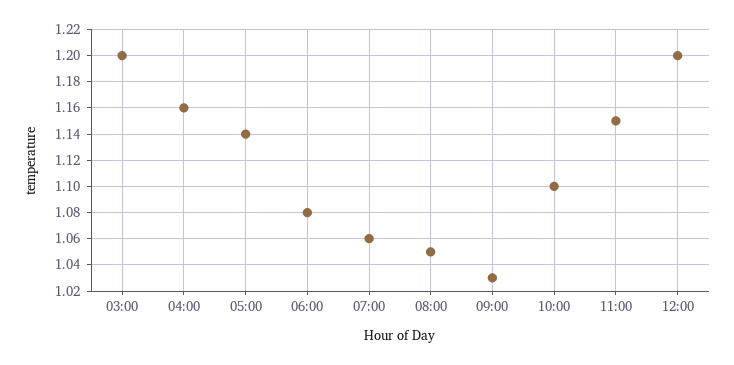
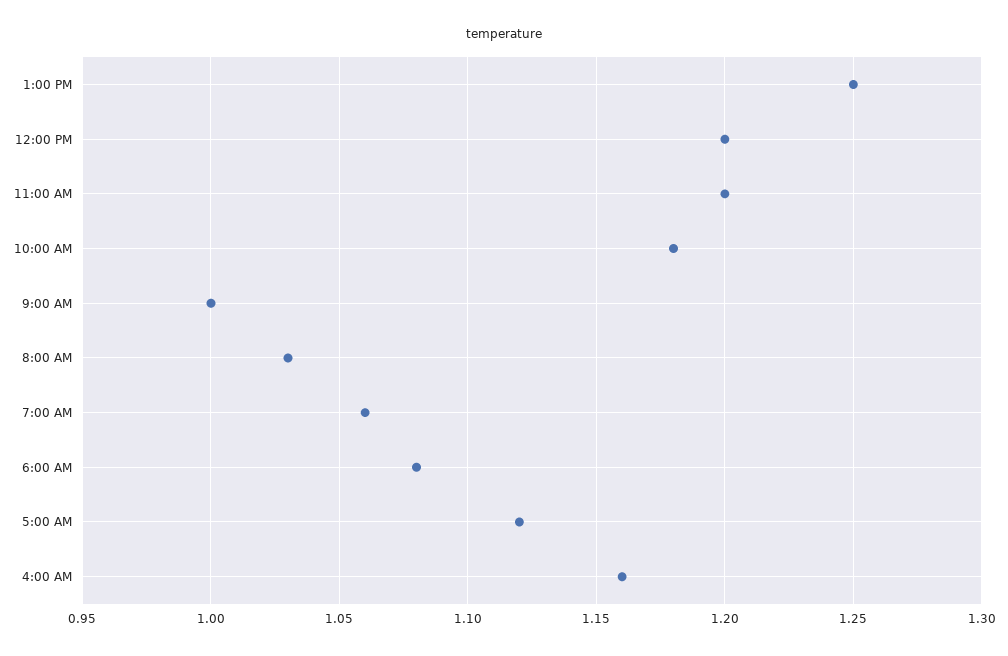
03:00: 1.2 -> none
05:00: 1.14 -> 1.12
08:00: 1.05 -> 1.03
09:00: 1.03 -> 1
10:00: 1.1 -> 1.18
11:00: 1.15 -> 1.2
1:00 PM: none -> 1.25

